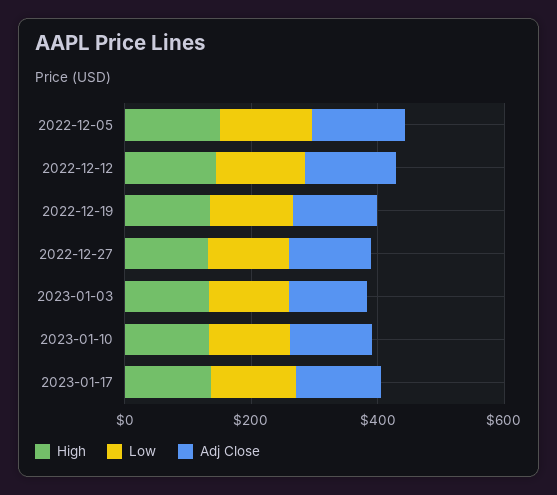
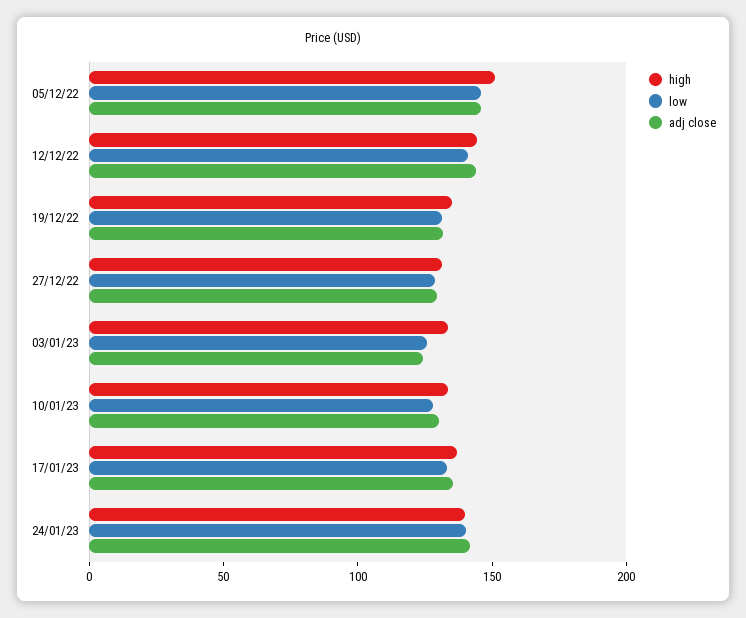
High, 24/01/23: none -> 140
Low, 24/01/23: none -> 140
Adj Close, 24/01/23: none -> 140

